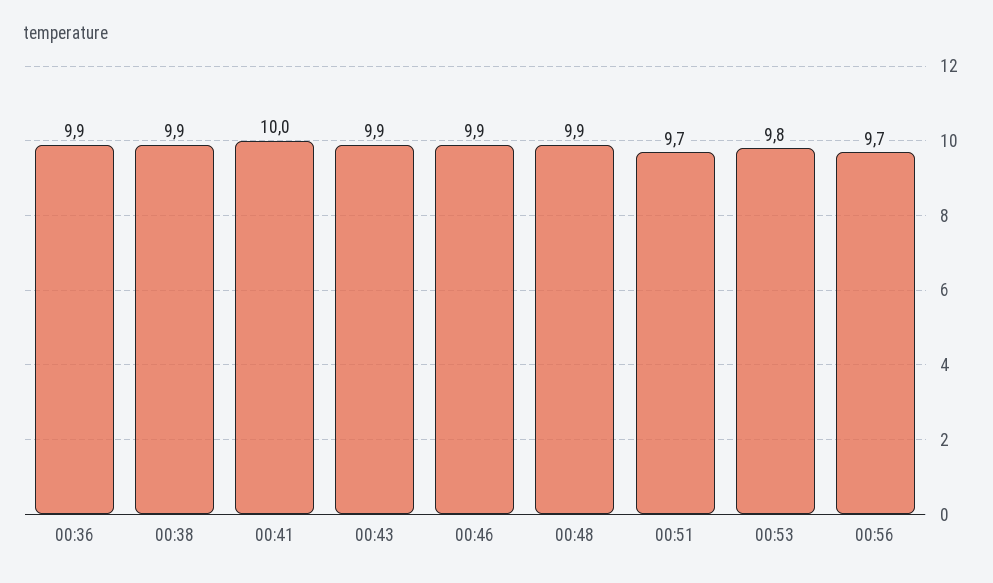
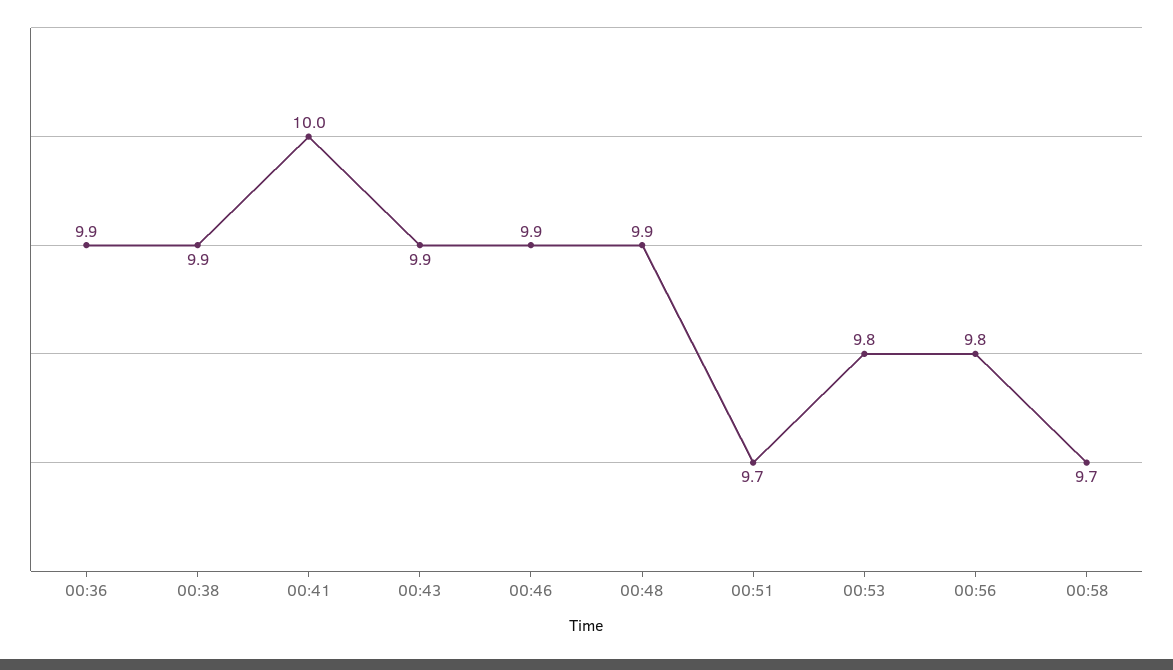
00:56: 9.7 -> 9.8
00:58: none -> 9.7

